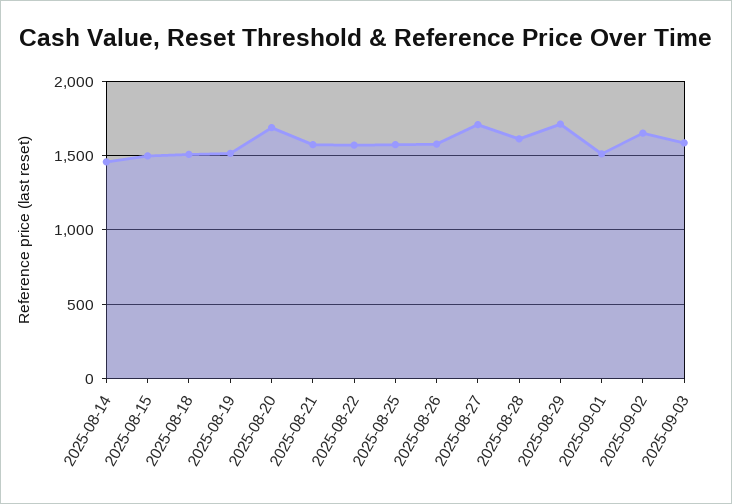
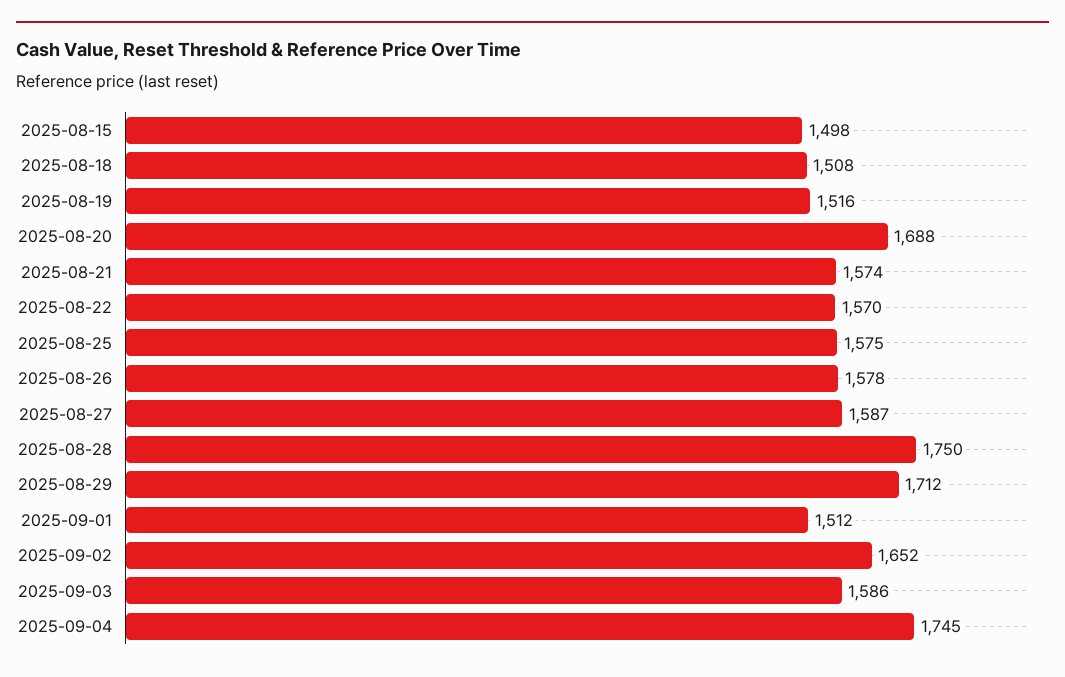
2025-08-14: 1450 -> none
2025-08-27: 1700 -> 1587
2025-08-28: 1600 -> 1750
2025-09-04: none -> 1745

